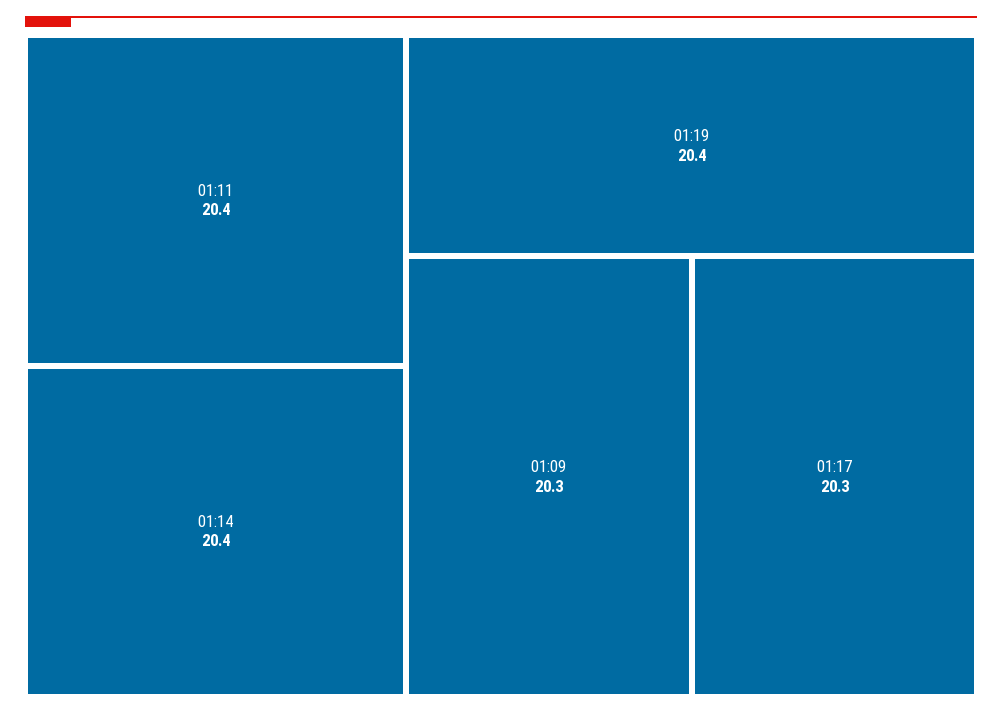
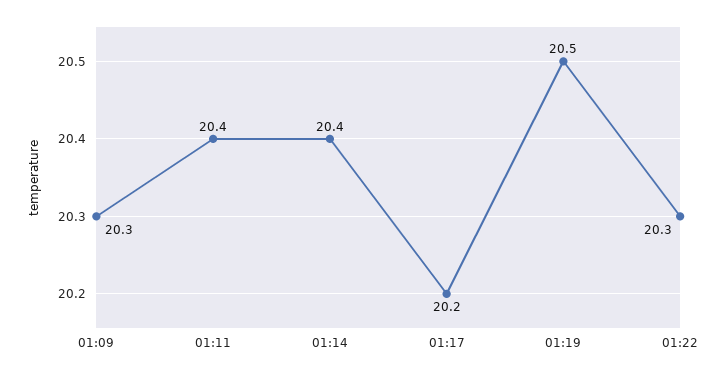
01:19: 20.4 -> 20.5
01:17: 20.3 -> 20.2
01:22: none -> 20.3

